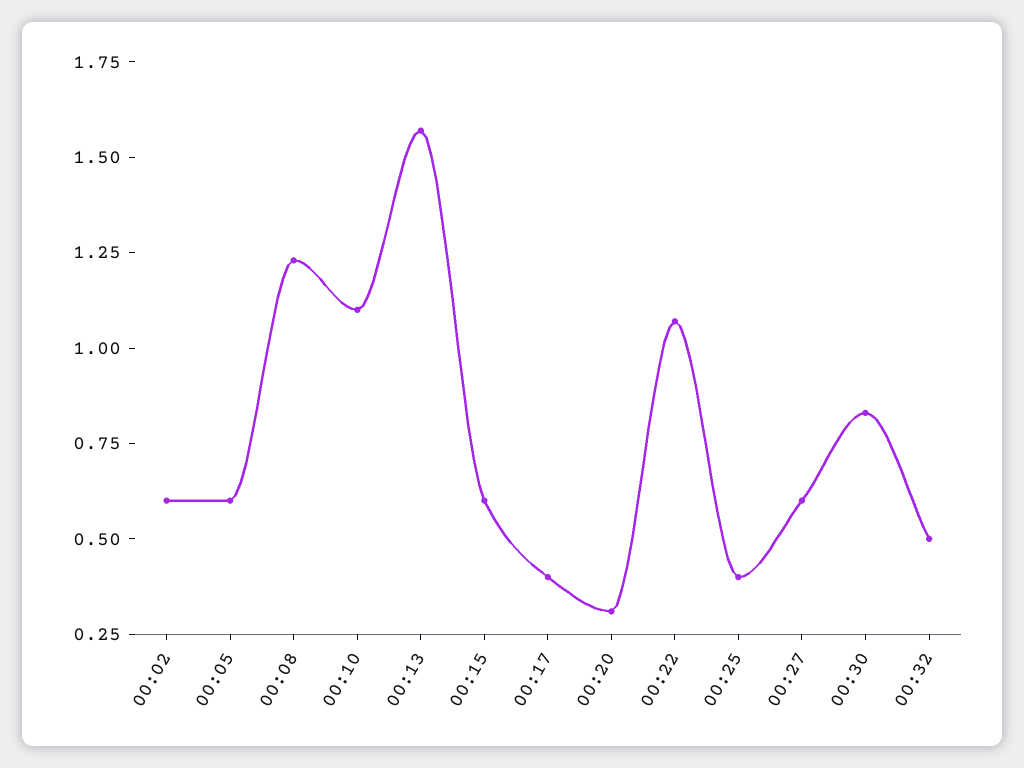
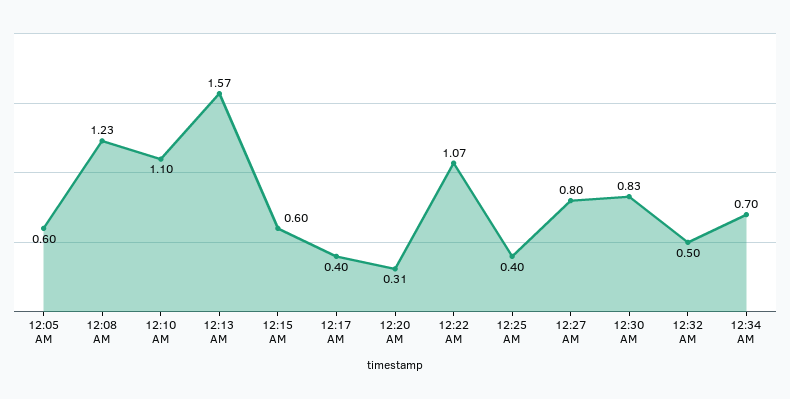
00:02: 0.6 -> none
00:27: 0.6 -> 0.8
12:34 AM: none -> 0.7

